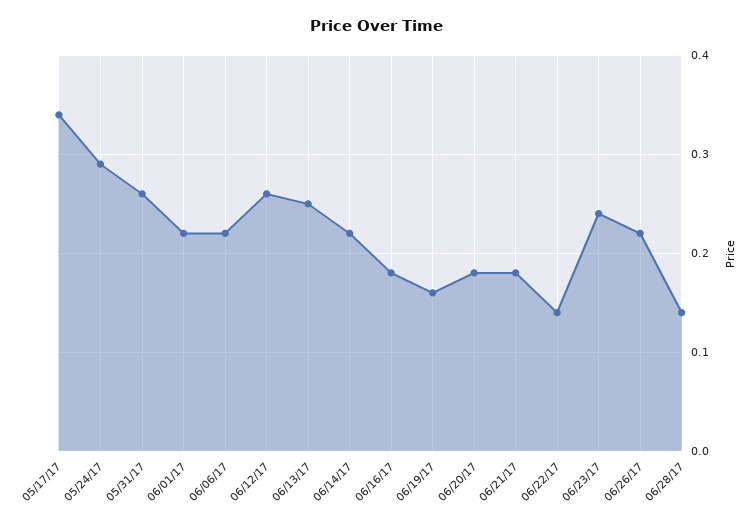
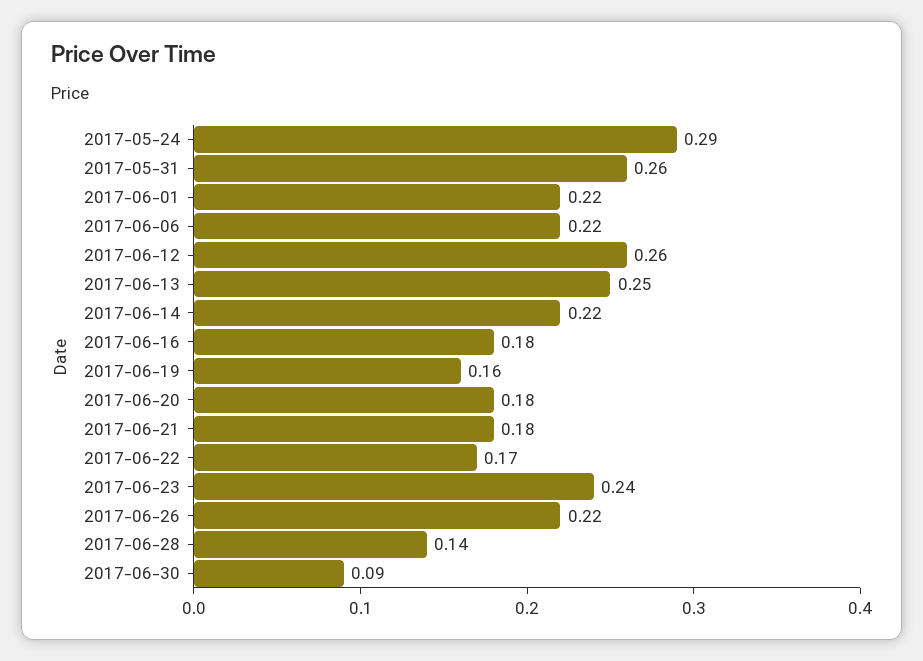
05/17/17: 0.34 -> none
06/22/17: 0.14 -> 0.17
2017-06-30: none -> 0.09

